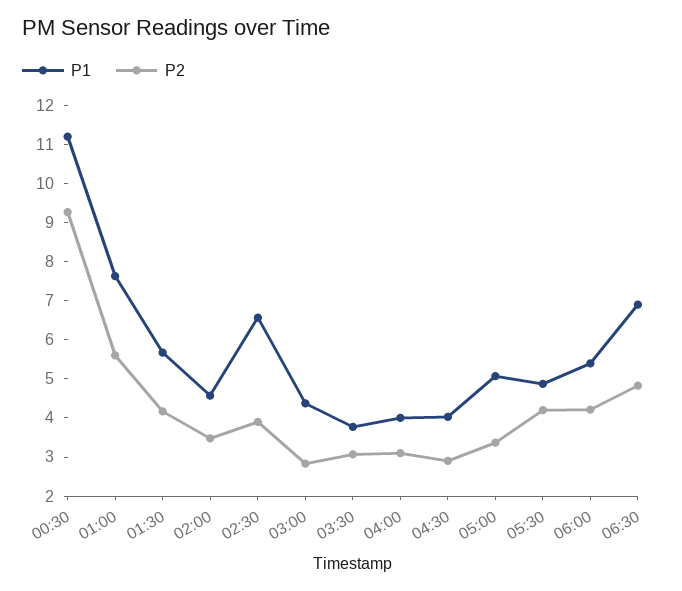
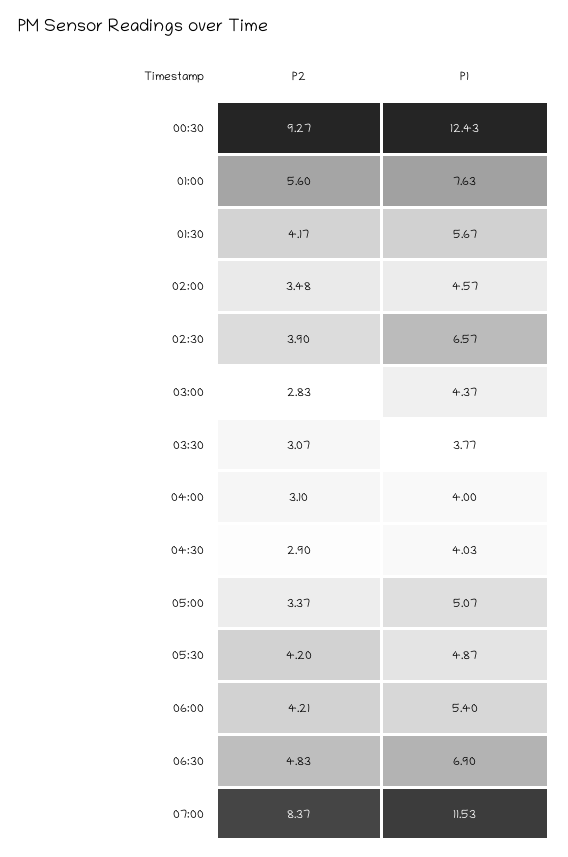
P1, 00:30: 11.25 -> 12.43
P2, 07:00: none -> 8.37
P1, 07:00: none -> 11.53

